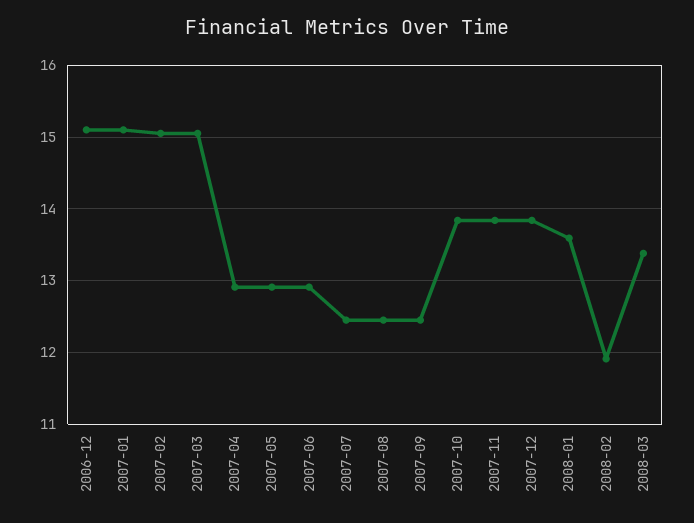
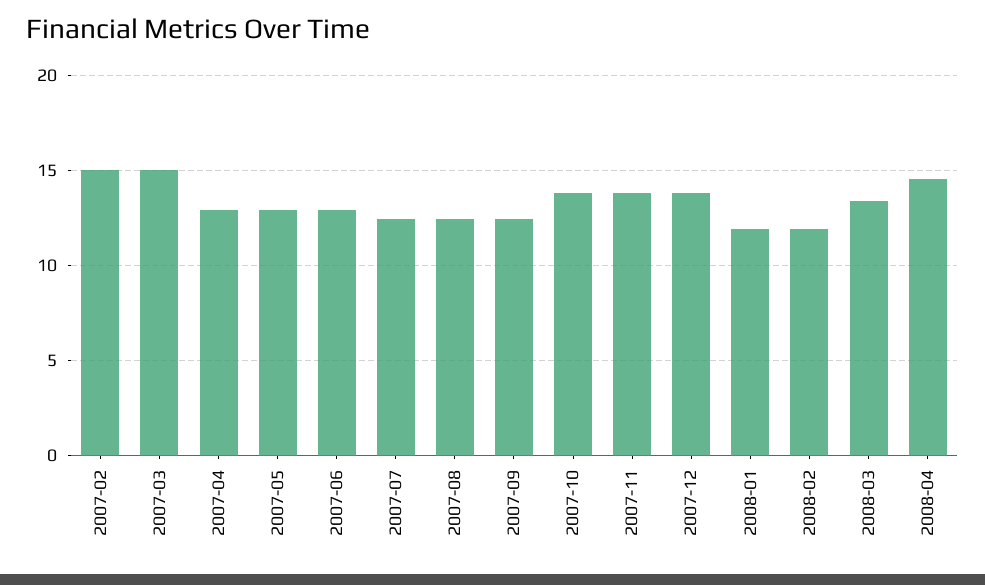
2006-12: 15.1 -> none
2007-01: 15.1 -> none
2008-01: 13.6 -> 12
2008-04: none -> 14.5

